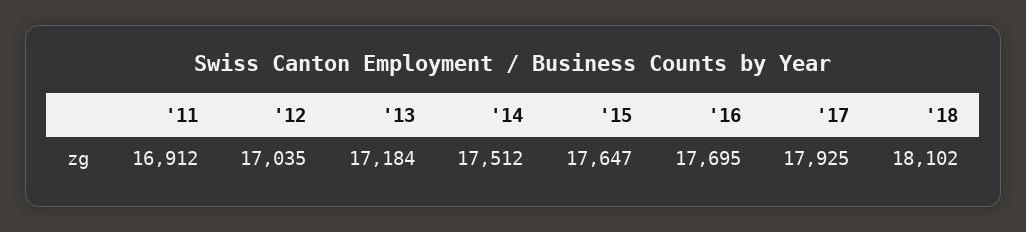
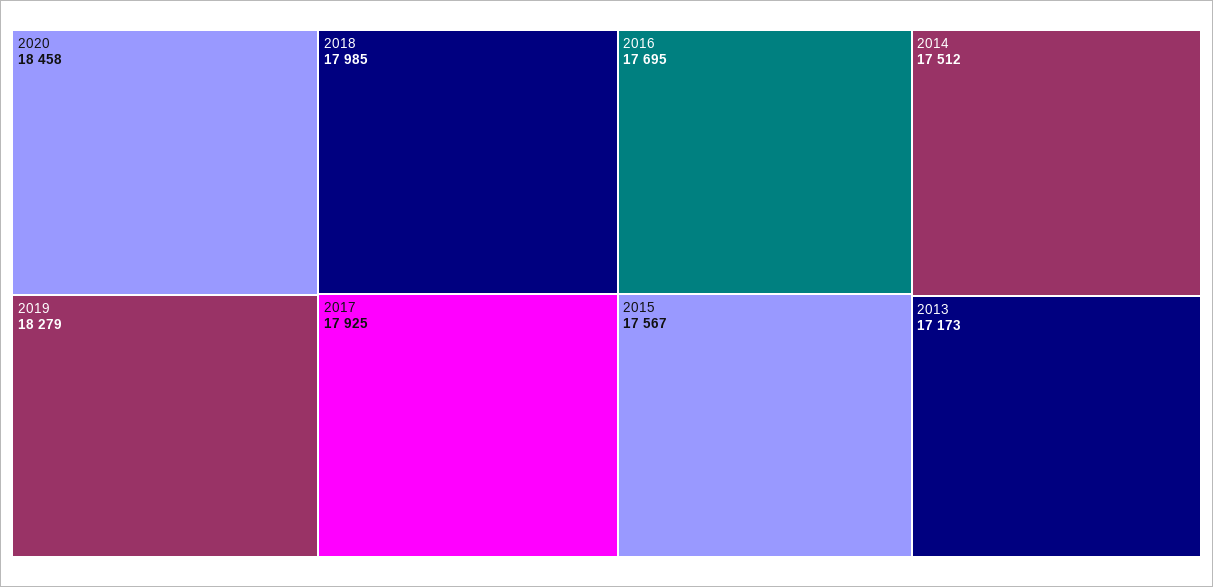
'11: 16912 -> none
'12: 17035 -> none
'13: 17184 -> 17173
'15: 17647 -> 17567
'18: 18102 -> 17985
2020: none -> 18458
2019: none -> 18279

